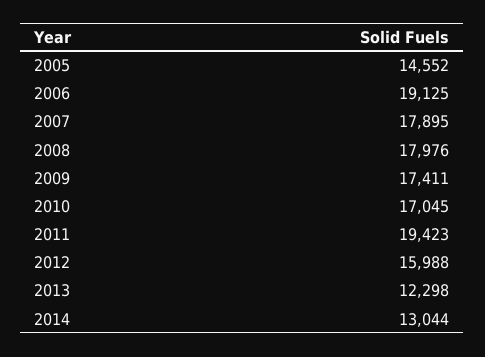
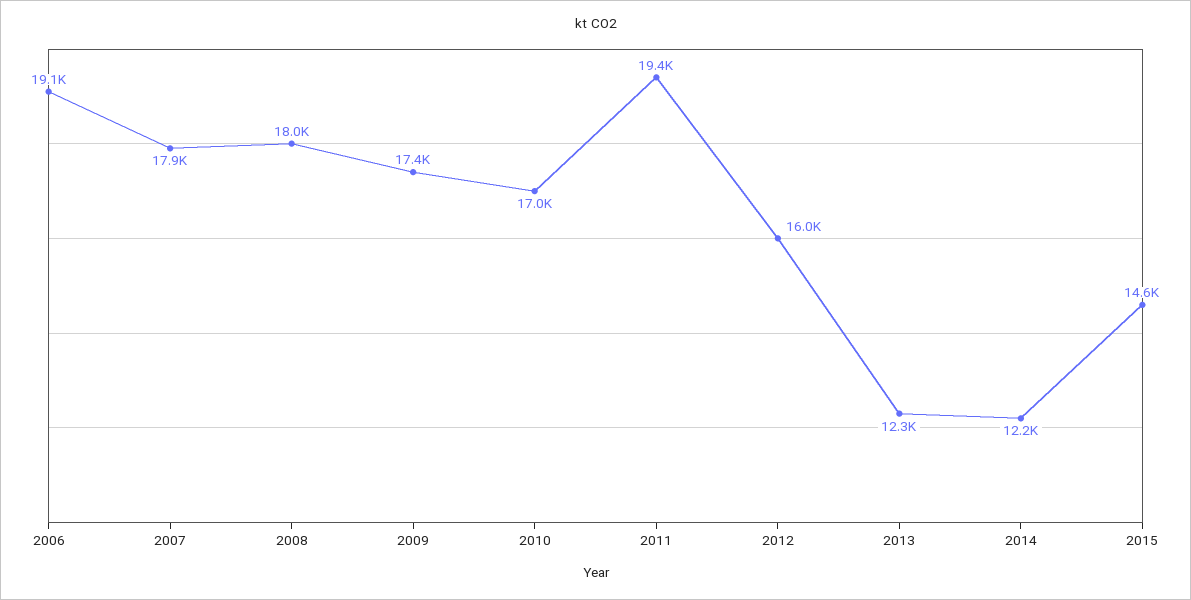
2005: 14552 -> none
2014: 13044 -> 12200
2015: none -> 14600

